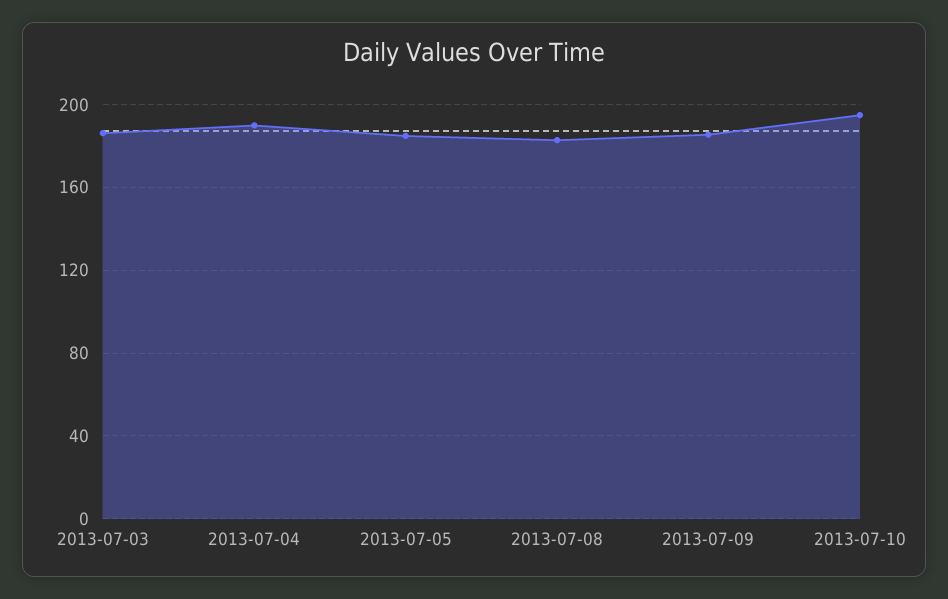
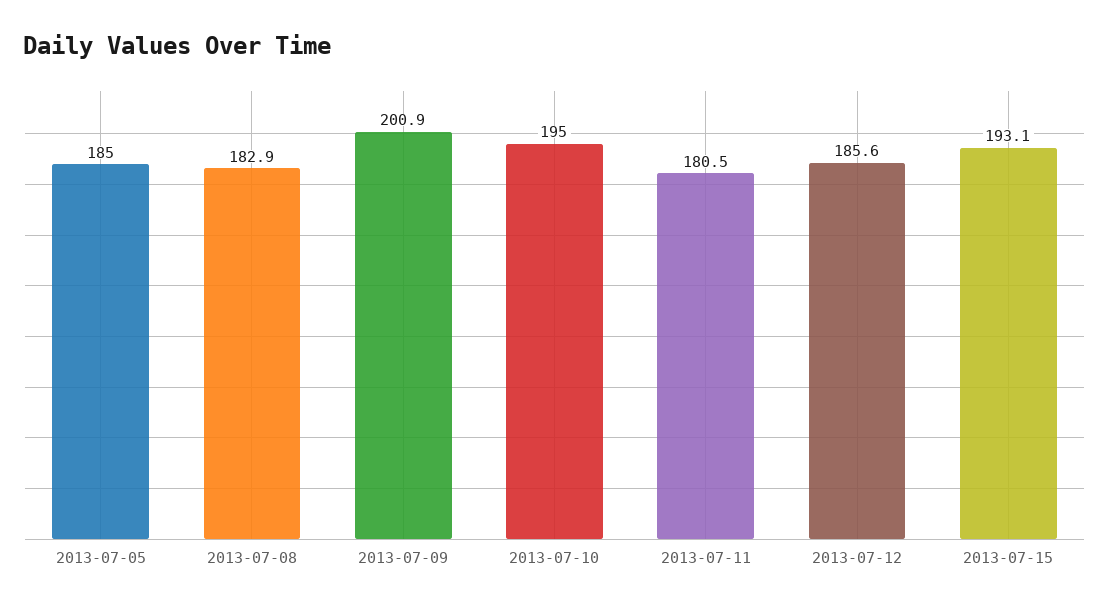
2013-07-03: 185 -> none
2013-07-04: 190 -> none
2013-07-09: 185 -> 200.9
2013-07-11: none -> 180.5
2013-07-12: none -> 185.6
2013-07-15: none -> 193.1

